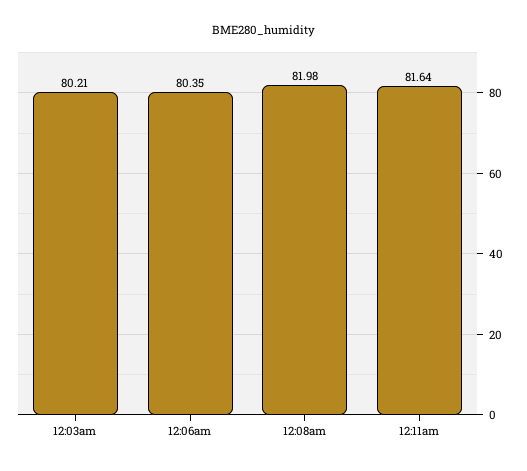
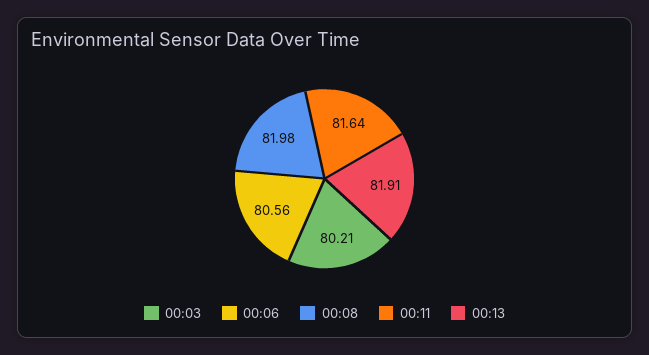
12:06am: 80.35 -> 80.56
00:13: none -> 81.91

